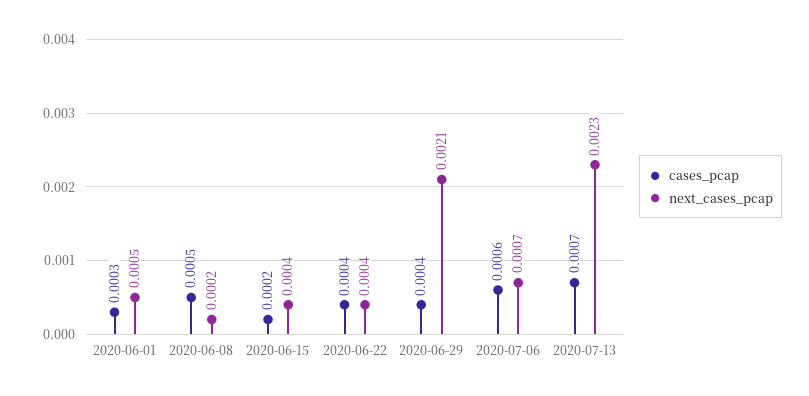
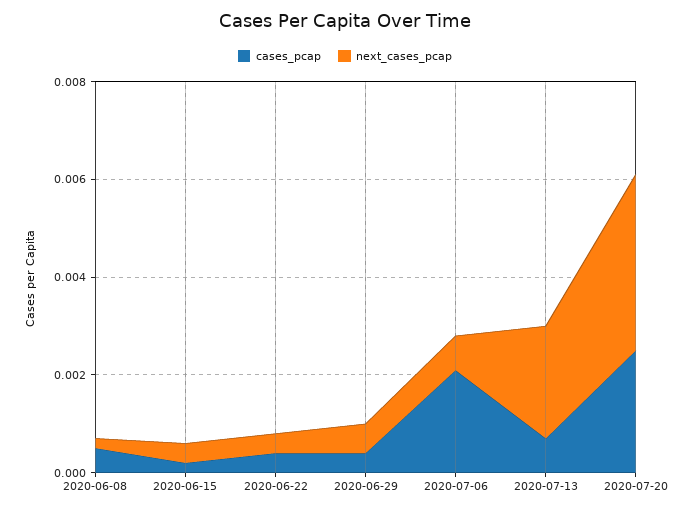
cases_pcap, 2020-06-01: 0.0003 -> none
next_cases_pcap, 2020-06-01: 0.0005 -> none
next_cases_pcap, 2020-06-29: 0.0021 -> 0.0005
cases_pcap, 2020-07-06: 0.0006 -> 0.002
cases_pcap, 2020-07-20: none -> 0.0025
next_cases_pcap, 2020-07-20: none -> 0.0035

